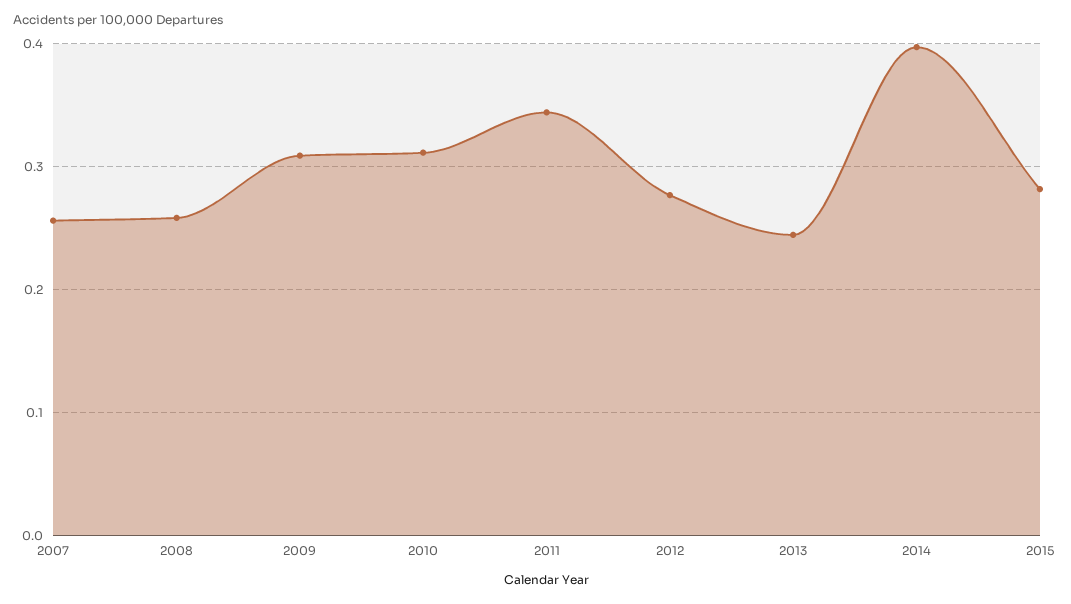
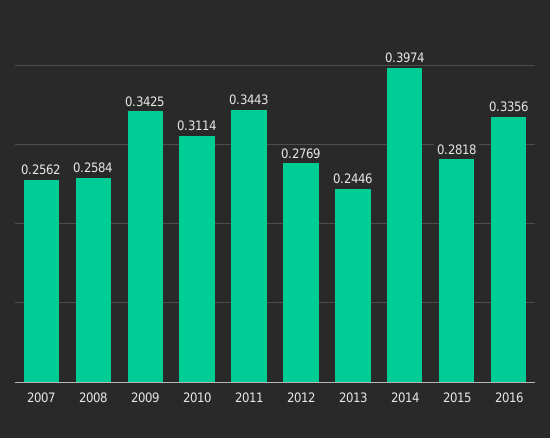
2009: 0.31 -> 0.3425
2016: none -> 0.3356

